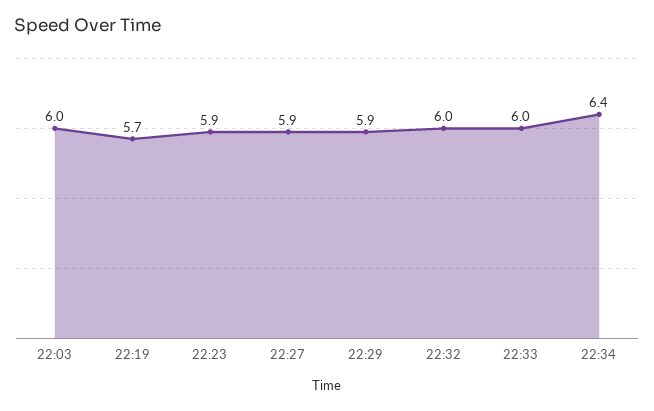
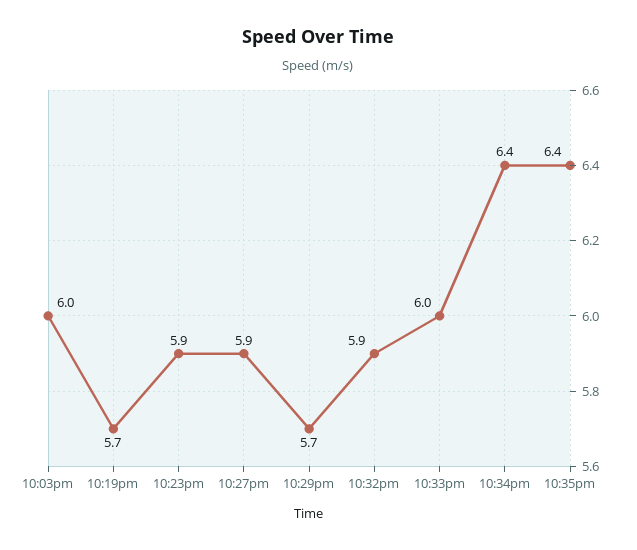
22:29: 5.9 -> 5.7
22:32: 6 -> 5.9
10:35pm: none -> 6.4

